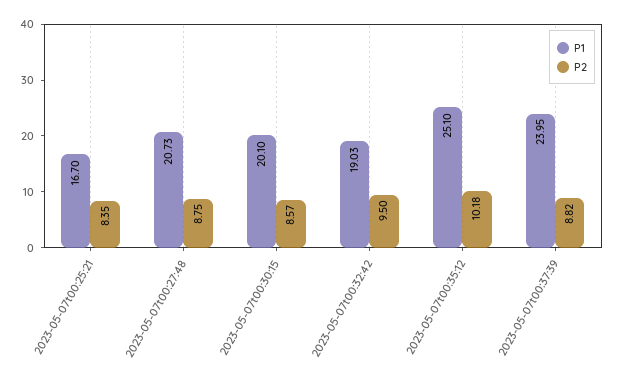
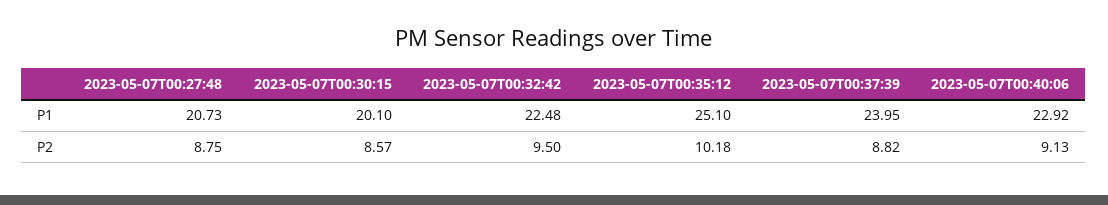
P1, 2023-05-07t00:25:21: 16.7 -> none
P2, 2023-05-07t00:25:21: 8.35 -> none
P1, 2023-05-07t00:32:42: 19.03 -> 22.48
P1, 2023-05-07T00:40:06: none -> 22.92
P2, 2023-05-07T00:40:06: none -> 9.13

